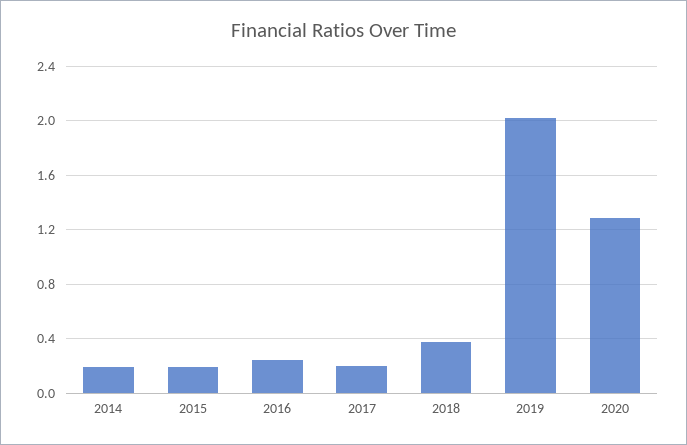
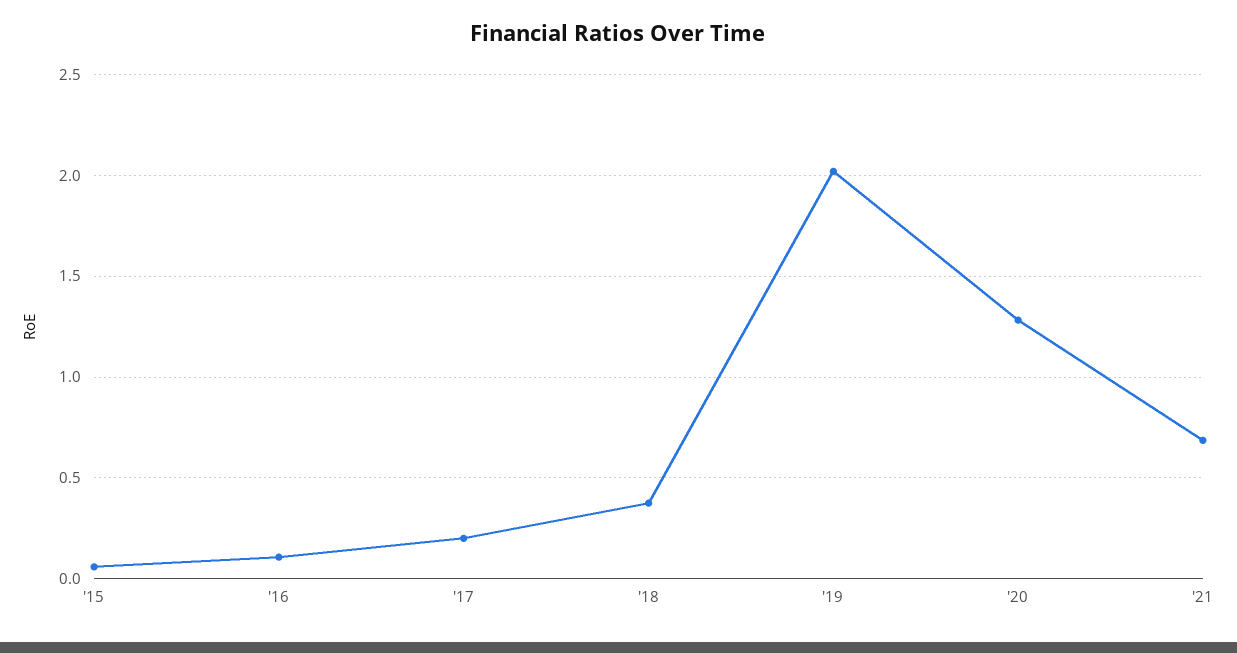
2014: 0.2 -> none
2015: 0.2 -> 0.05
2016: 0.25 -> 0.1
'21: none -> 0.7

